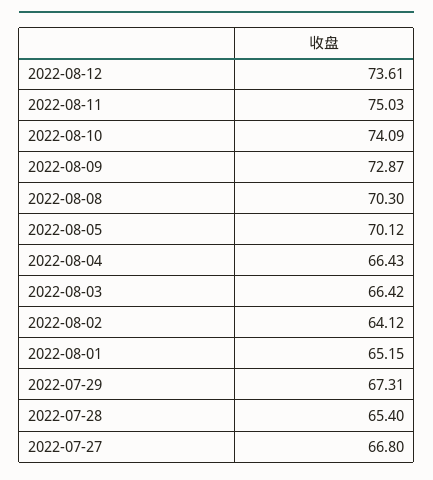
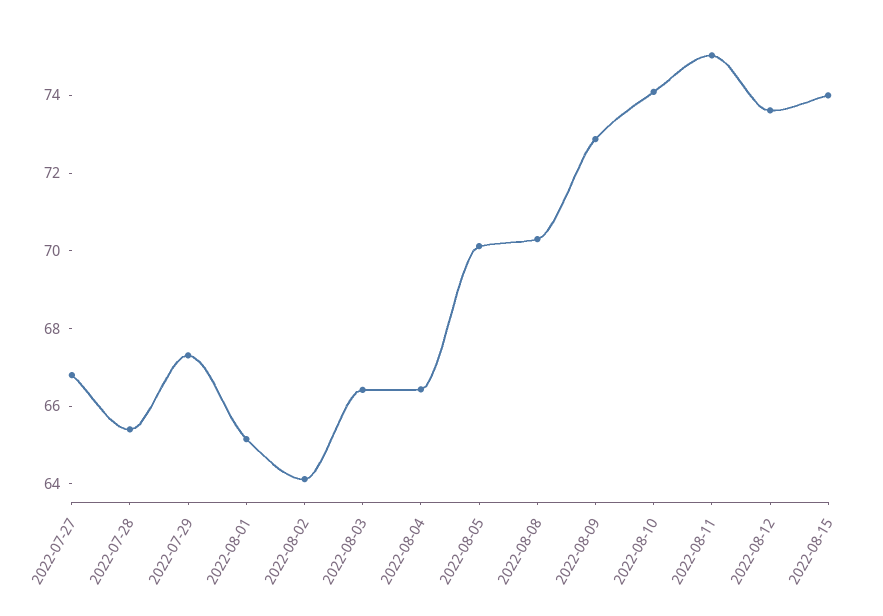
2022-08-15: none -> 74

